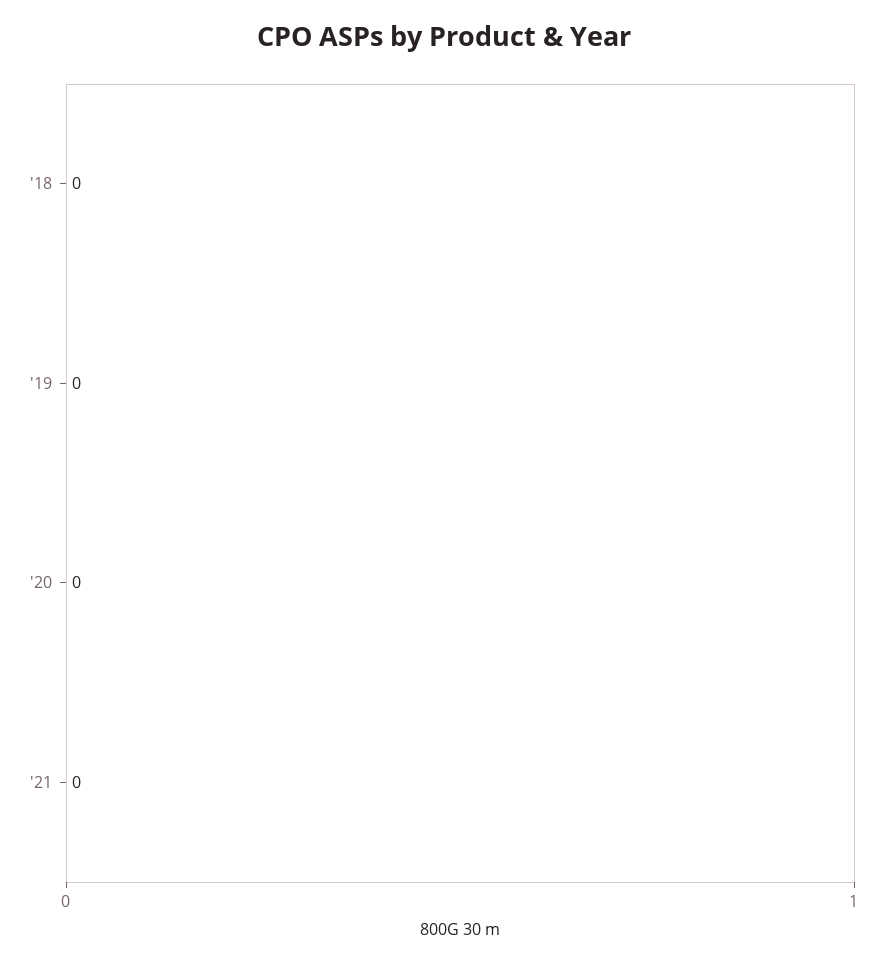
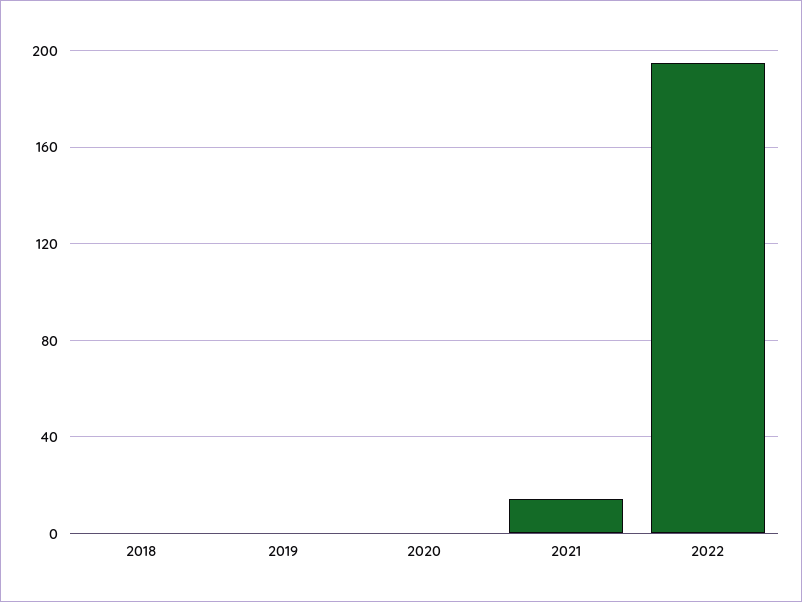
'21: 0 -> 15
2022: none -> 195

